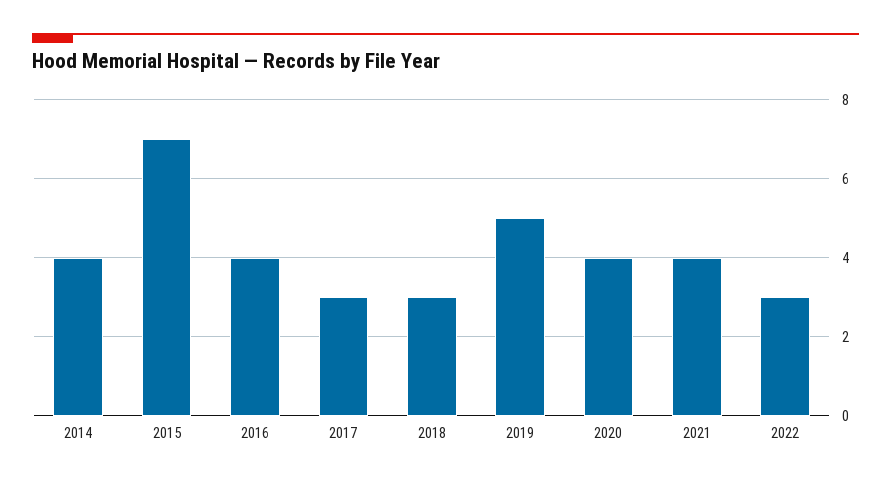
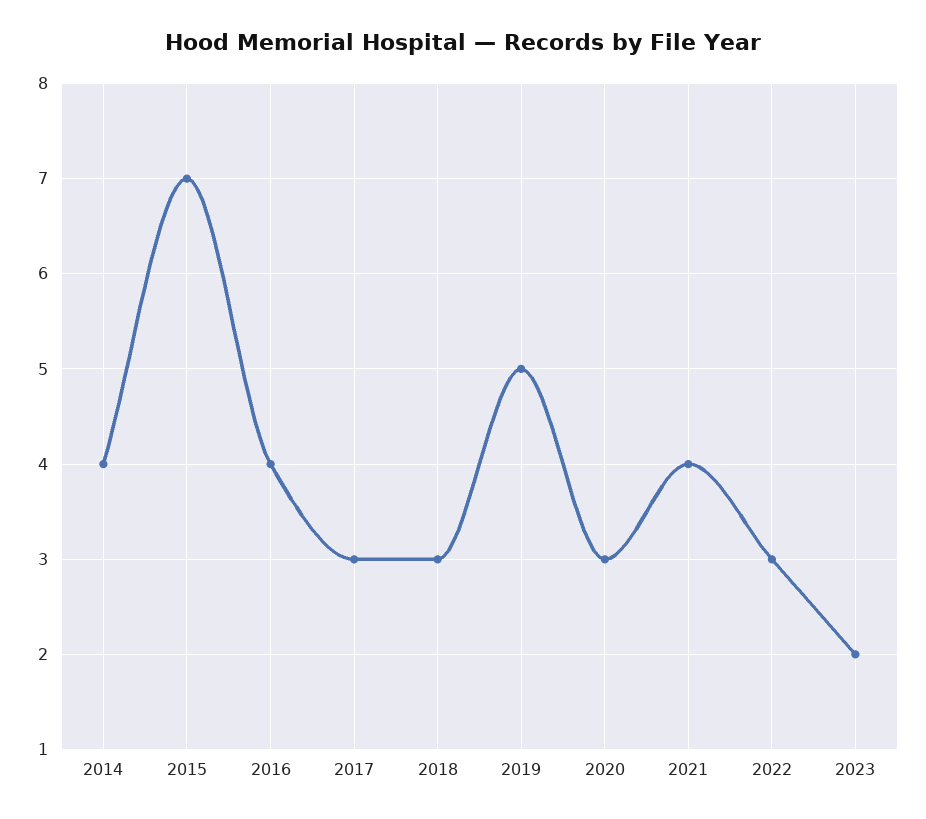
2020: 4 -> 3
2023: none -> 2

